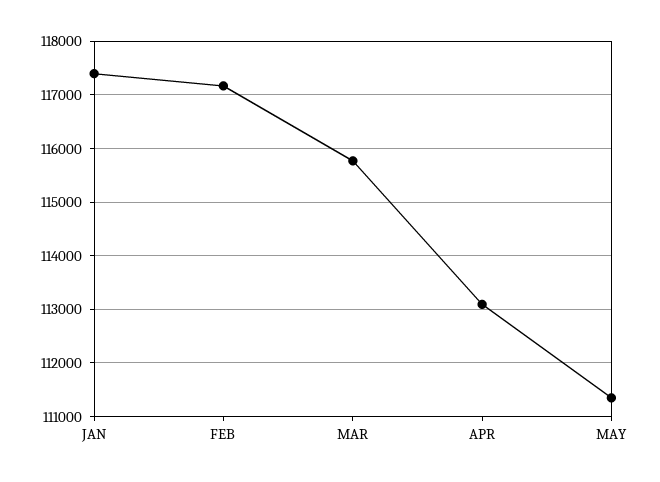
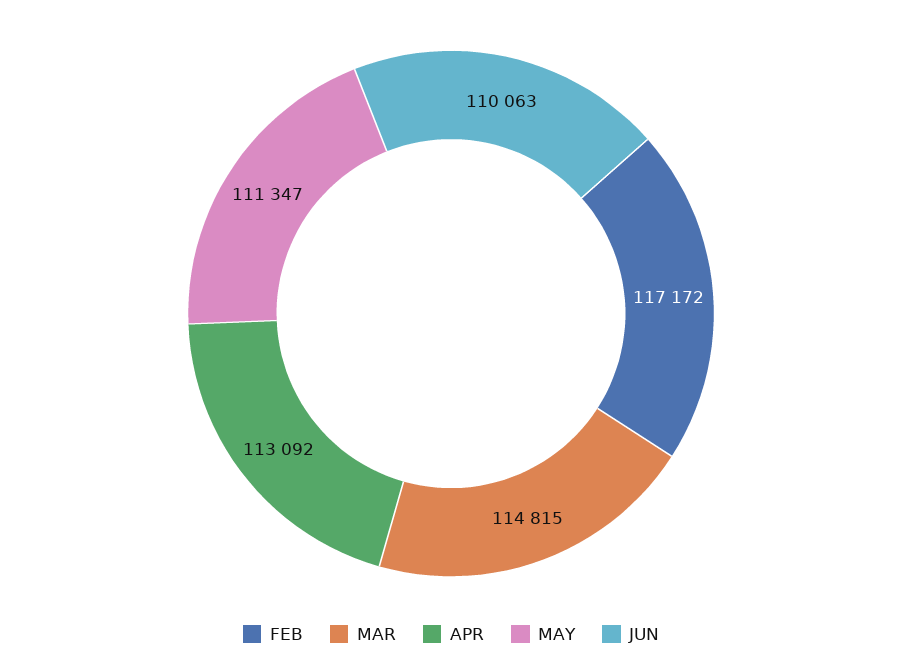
JAN: 117400 -> none
MAR: 115800 -> 114815
JUN: none -> 110063

